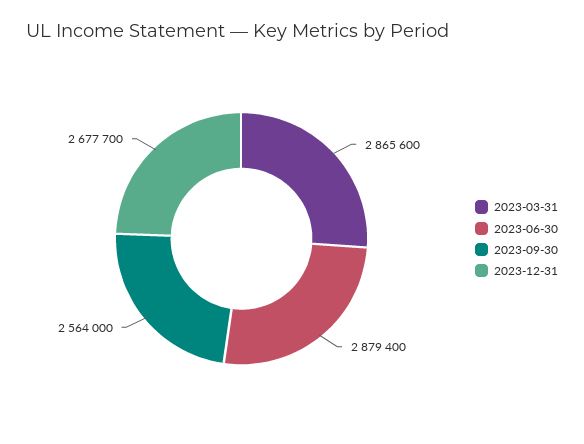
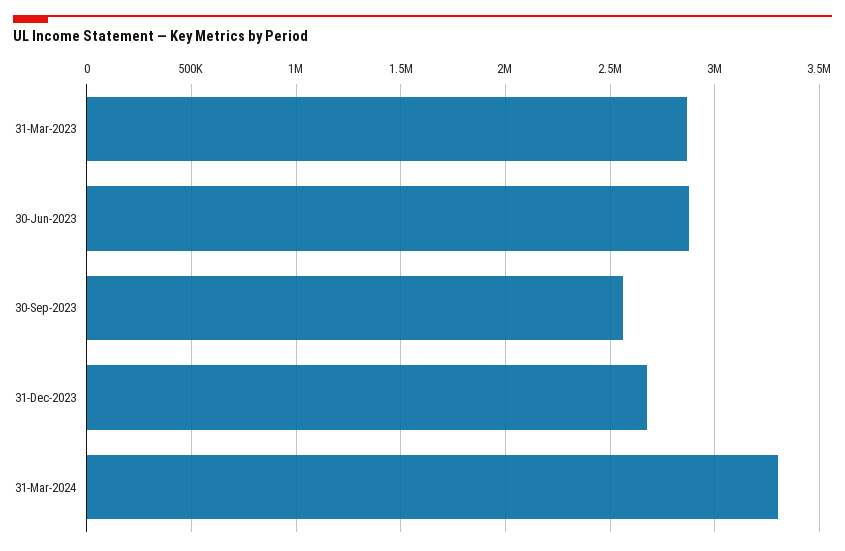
31-Mar-2024: none -> 3300000

